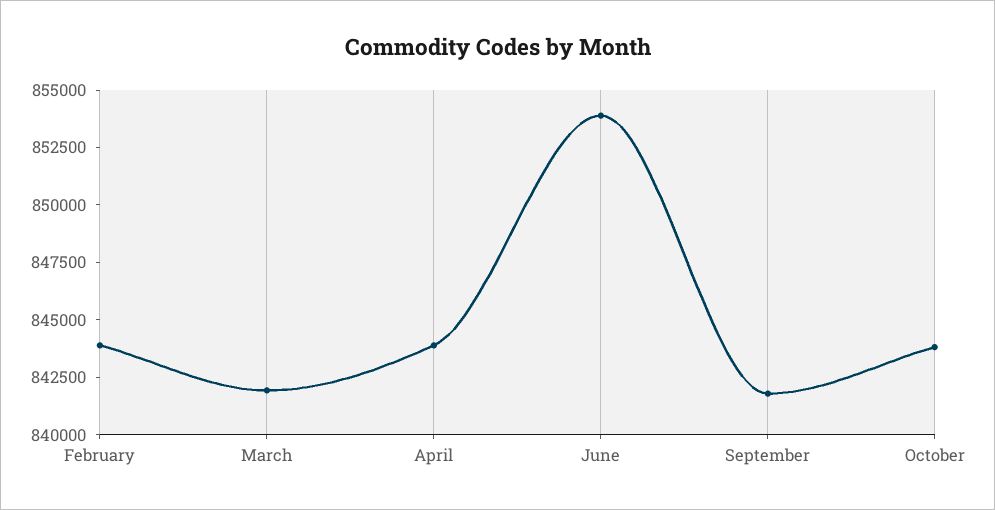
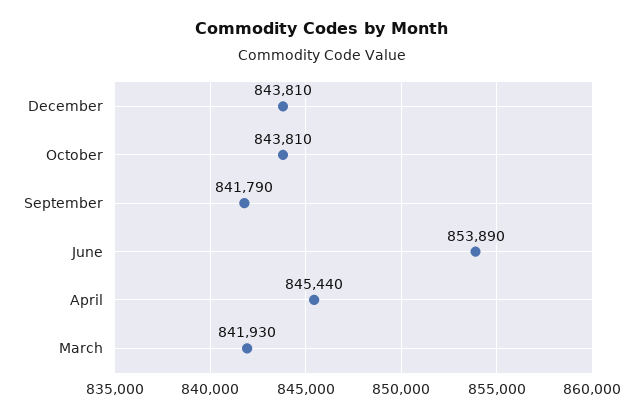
February: 844000 -> none
April: 844000 -> 845440
December: none -> 843810

